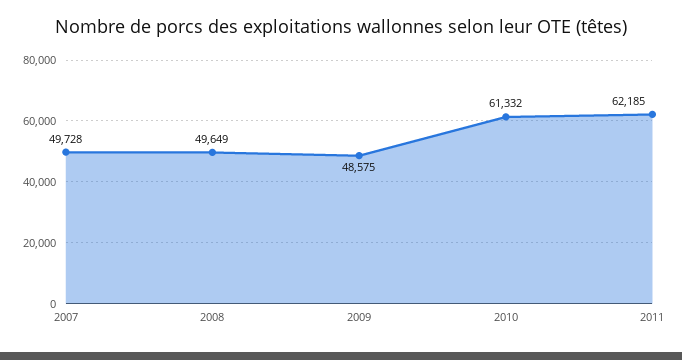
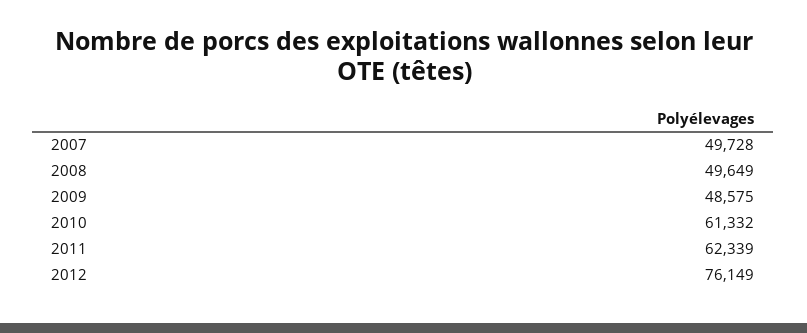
2011: 62185 -> 62339
2012: none -> 76149

